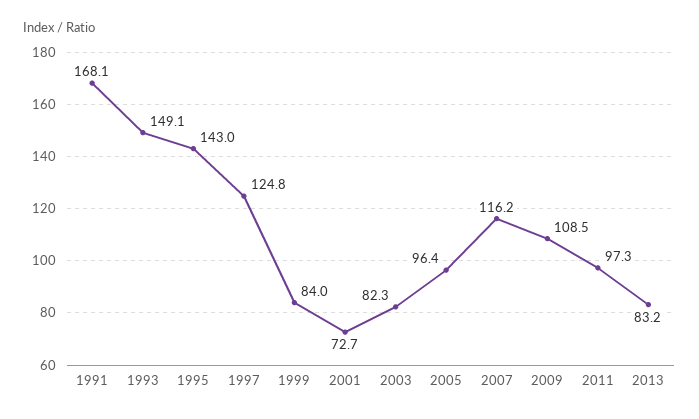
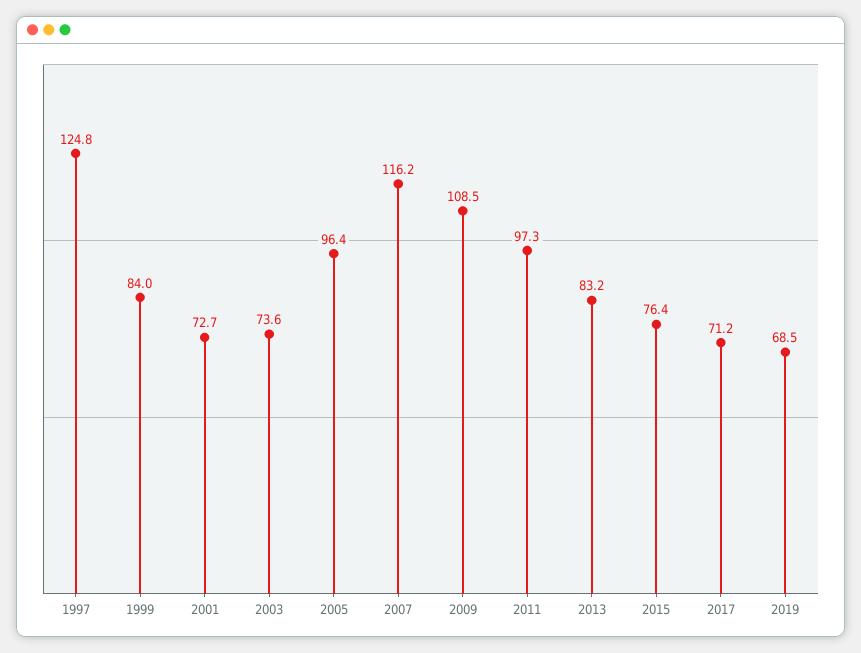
1991: 168.1 -> none
1993: 149.1 -> none
1995: 143 -> none
2003: 82.3 -> 73.6
2015: none -> 76.4
2017: none -> 71.2
2019: none -> 68.5

